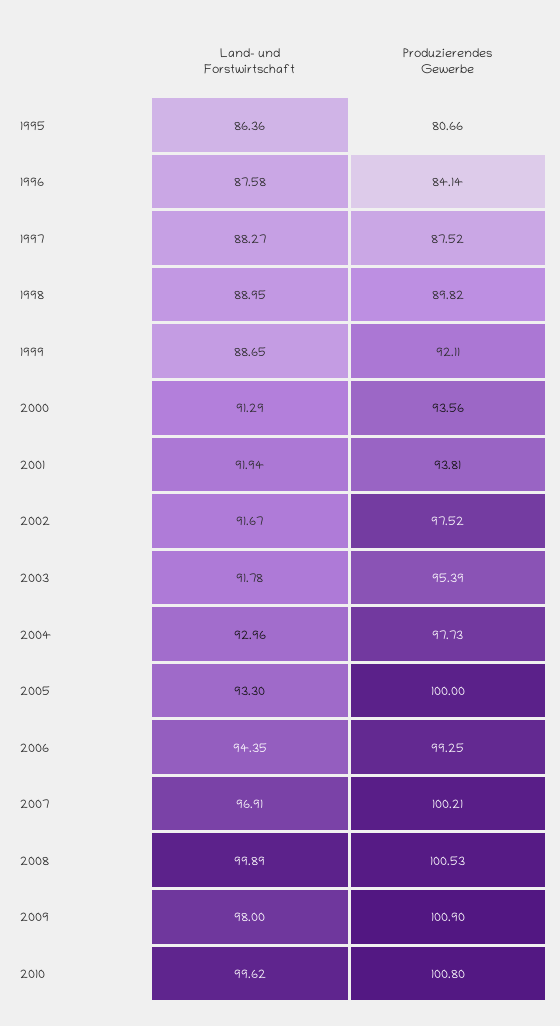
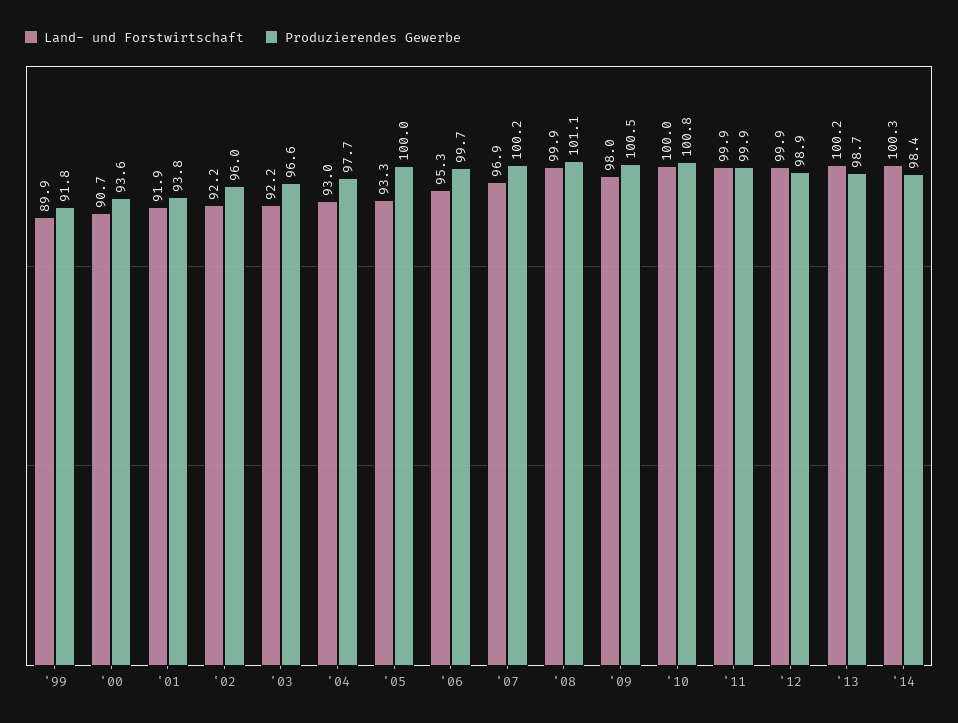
Land- und Forstwirtschaft, 1995: 86.36 -> none
Produzierendes Gewerbe, 1995: 80.66 -> none
Land- und Forstwirtschaft, 1996: 87.58 -> none
Produzierendes Gewerbe, 1996: 84.14 -> none
Land- und Forstwirtschaft, 1997: 88.27 -> none
Produzierendes Gewerbe, 1997: 87.52 -> none
Land- und Forstwirtschaft, 1998: 88.95 -> none
Produzierendes Gewerbe, 1998: 89.82 -> none
Land- und Forstwirtschaft, 1999: 88.65 -> 89.9
Produzierendes Gewerbe, 1999: 92.11 -> 91.8
Land- und Forstwirtschaft, 2000: 91.29 -> 90.7
Land- und Forstwirtschaft, 2002: 91.67 -> 92.2
Produzierendes Gewerbe, 2002: 97.52 -> 96
Land- und Forstwirtschaft, 2003: 91.78 -> 92.2
Produzierendes Gewerbe, 2003: 95.39 -> 96.6
Land- und Forstwirtschaft, 2006: 94.35 -> 95.3
Produzierendes Gewerbe, 2006: 99.25 -> 99.7
Produzierendes Gewerbe, 2008: 100.53 -> 101.1
Produzierendes Gewerbe, 2009: 100.9 -> 100.5
Land- und Forstwirtschaft, 2010: 99.62 -> 100
Land- und Forstwirtschaft, '11: none -> 99.9
Produzierendes Gewerbe, '11: none -> 99.9
Land- und Forstwirtschaft, '12: none -> 99.9
Produzierendes Gewerbe, '12: none -> 98.9
Land- und Forstwirtschaft, '13: none -> 100.2
Produzierendes Gewerbe, '13: none -> 98.7
Land- und Forstwirtschaft, '14: none -> 100.3
Produzierendes Gewerbe, '14: none -> 98.4

